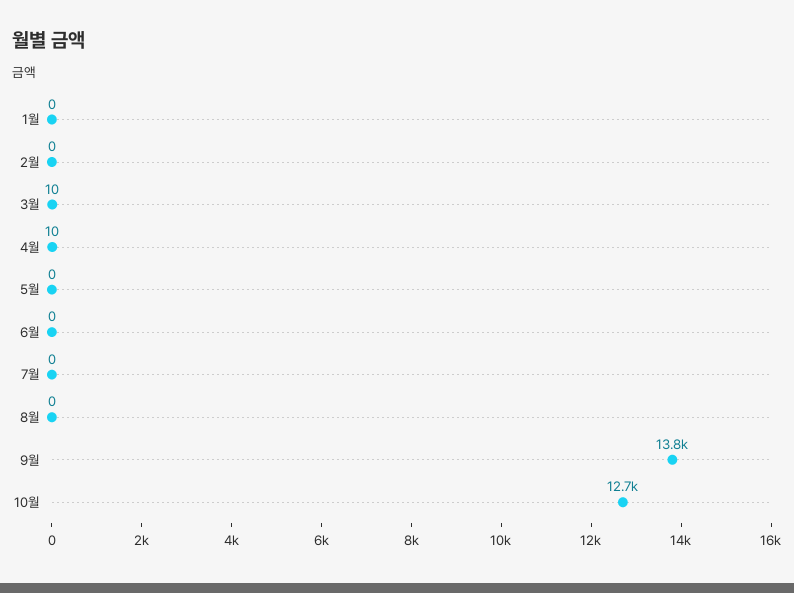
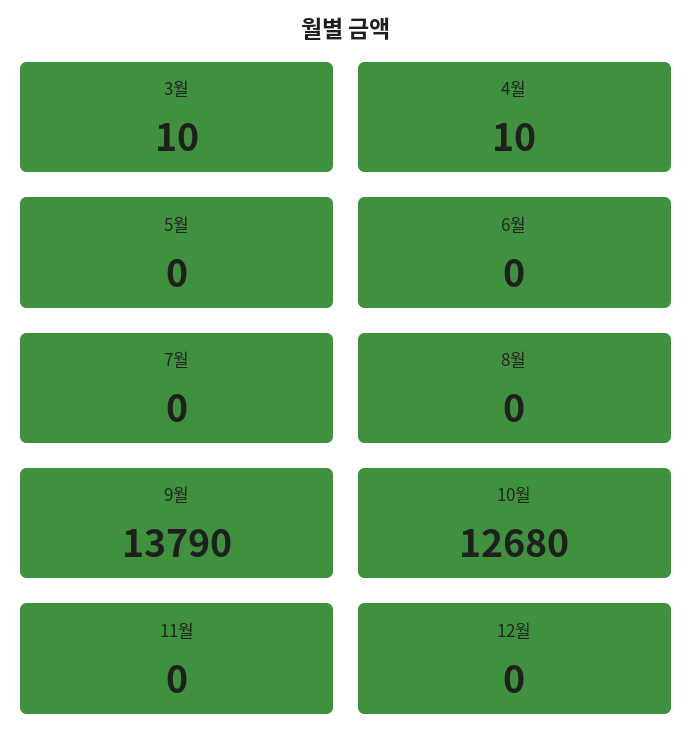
1월: 0 -> none
2월: 0 -> none
11월: none -> 0
12월: none -> 0

